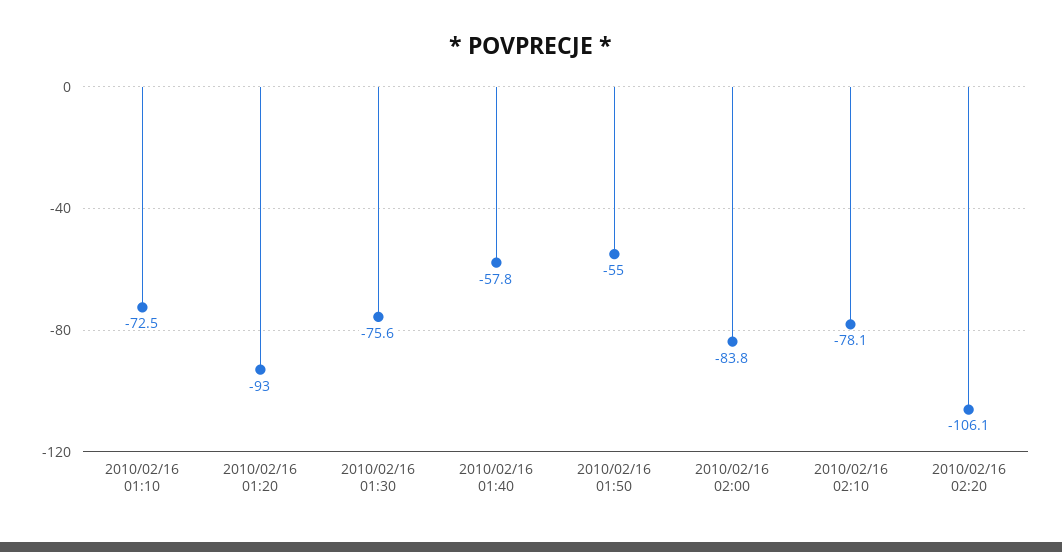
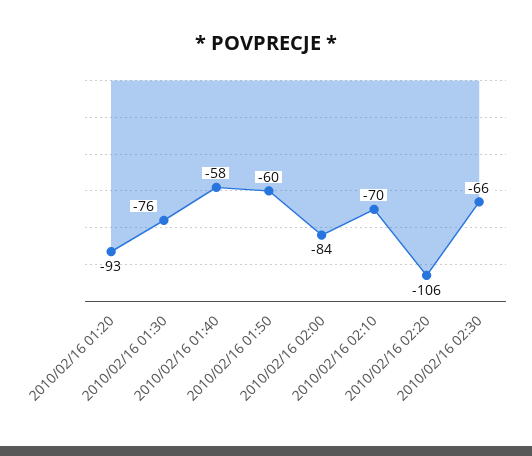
2010/02/16 01:10: -72.5 -> none
2010/02/16 01:50: -55 -> -60
2010/02/16 02:10: -78.1 -> -70
2010/02/16 02:30: none -> -66

